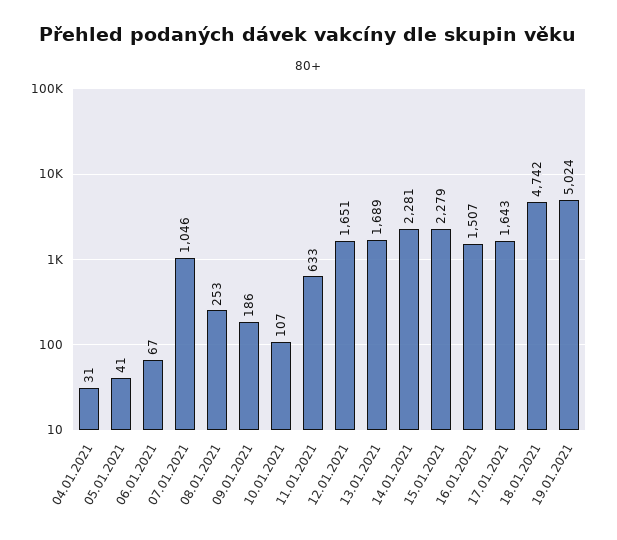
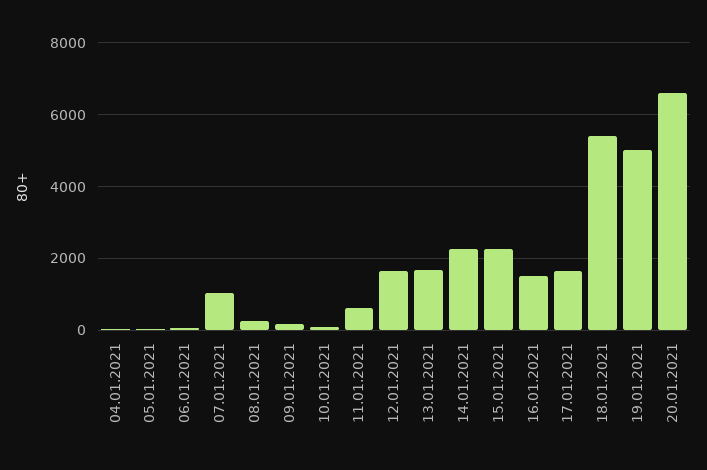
18.01.2021: 4742 -> 5400
20.01.2021: none -> 6600

